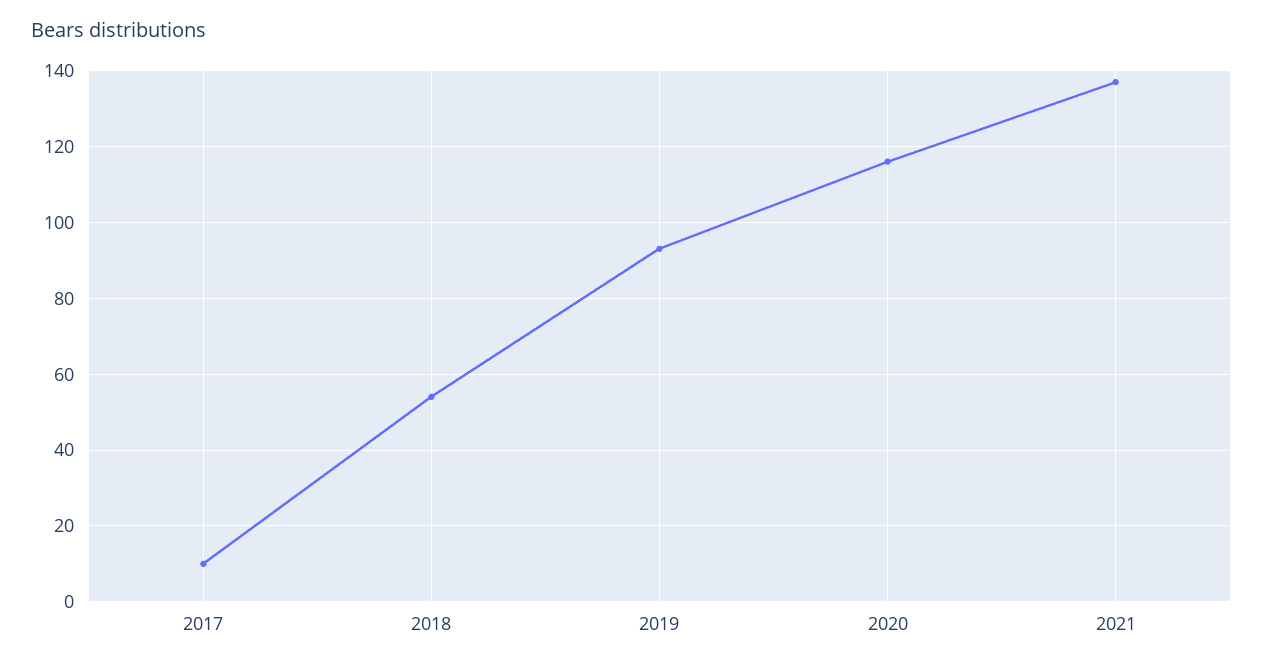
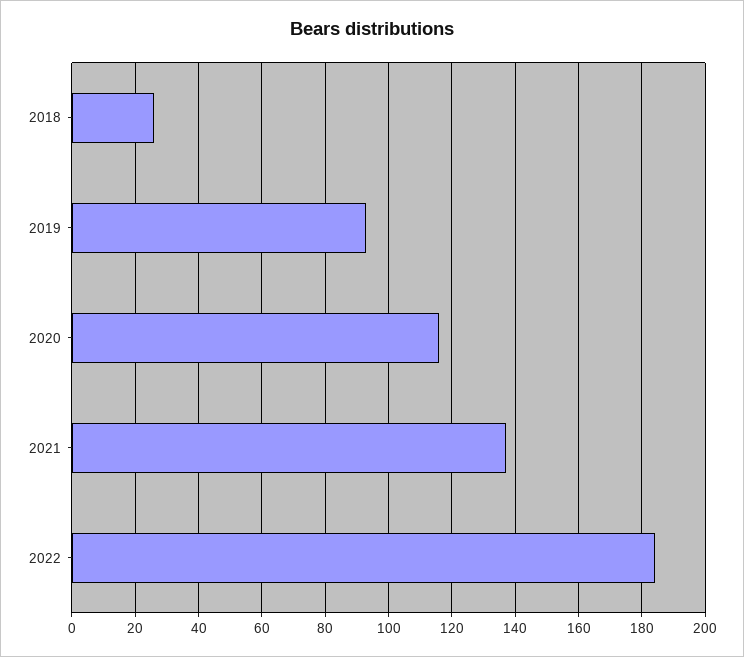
2017: 10 -> none
2018: 55 -> 25
2022: none -> 185

